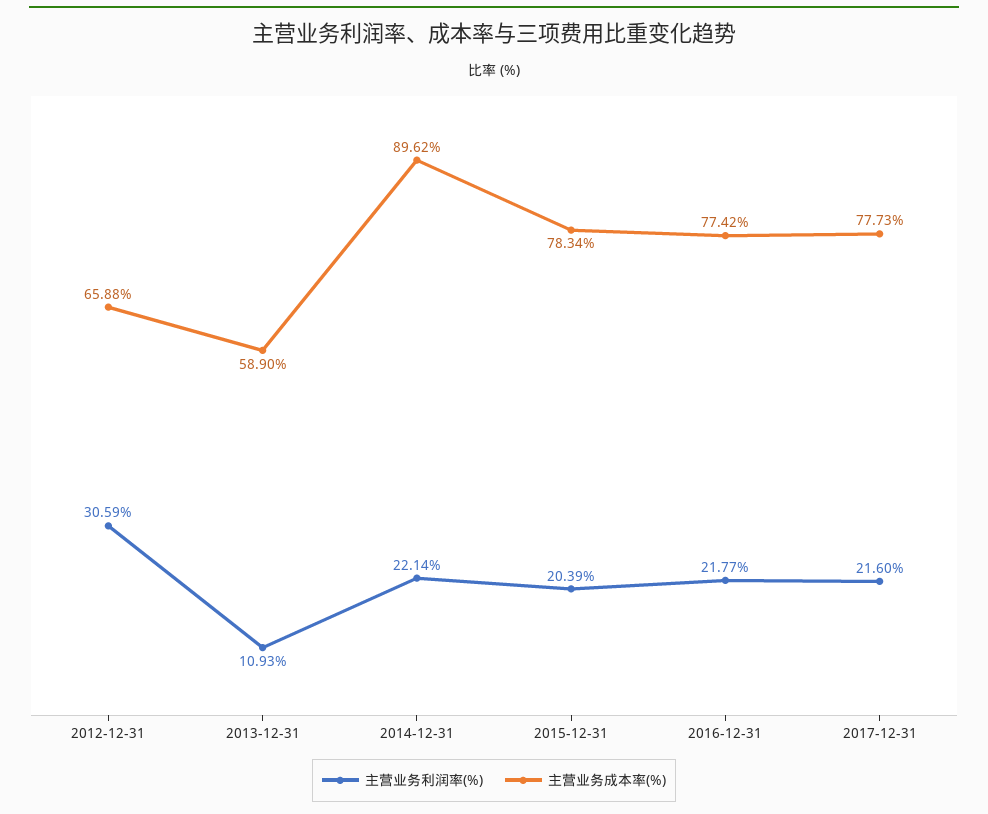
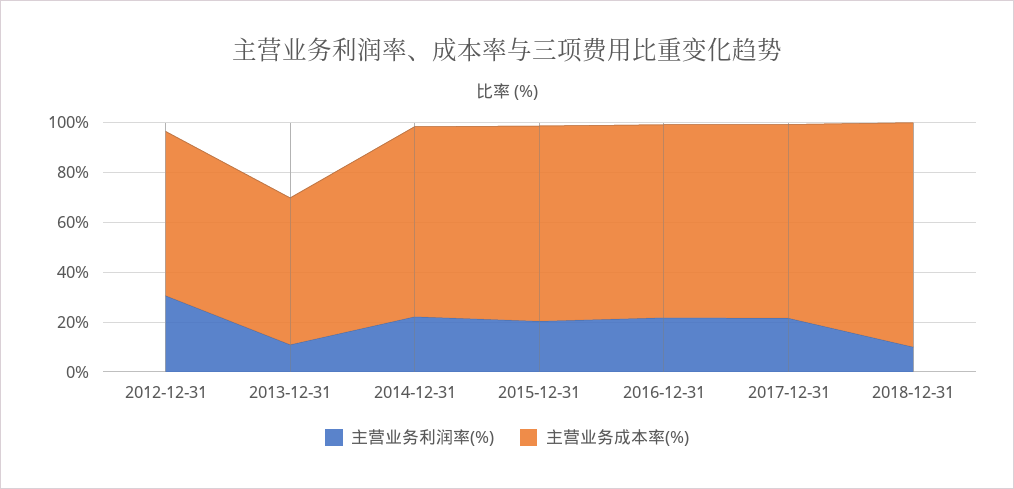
主营业务成本率(%), 2014-12-31: 89.62 -> 75
主营业务利润率(%), 2018-12-31: none -> 10
主营业务成本率(%), 2018-12-31: none -> 90

